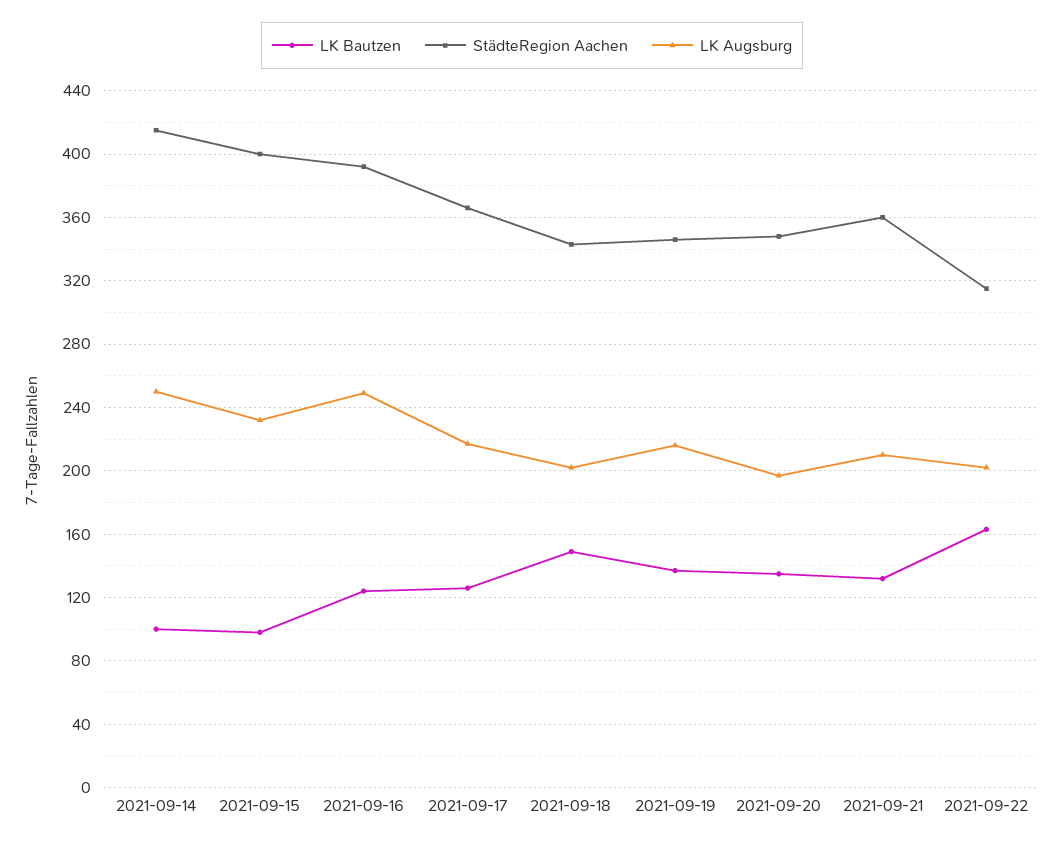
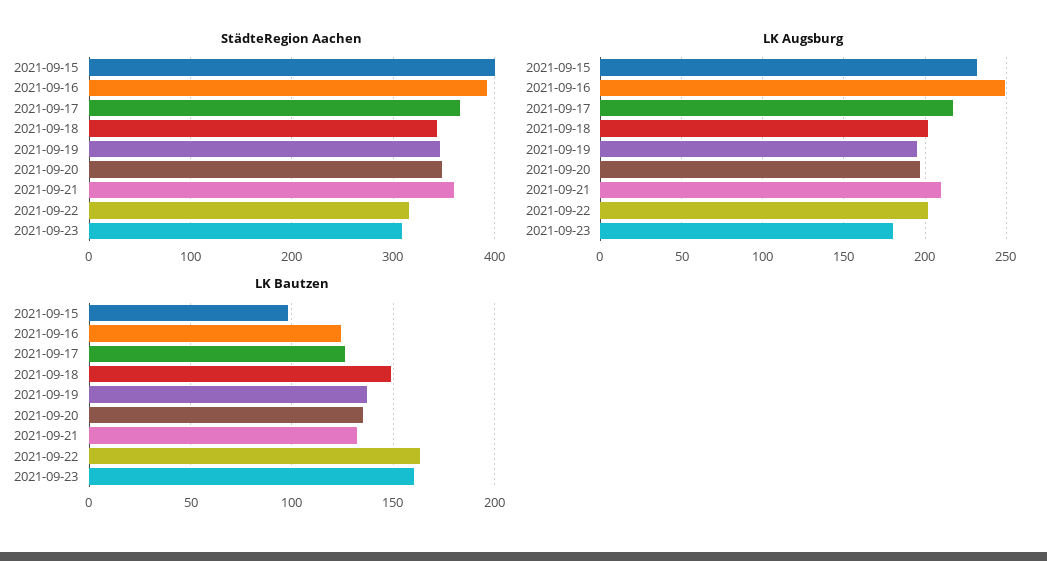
LK Bautzen, 2021-09-14: 100 -> none
StädteRegion Aachen, 2021-09-14: 415 -> none
LK Augsburg, 2021-09-14: 250 -> none
LK Augsburg, 2021-09-19: 215 -> 195
StädteRegion Aachen, 2021-09-23: none -> 310
LK Augsburg, 2021-09-23: none -> 180
LK Bautzen, 2021-09-23: none -> 160

